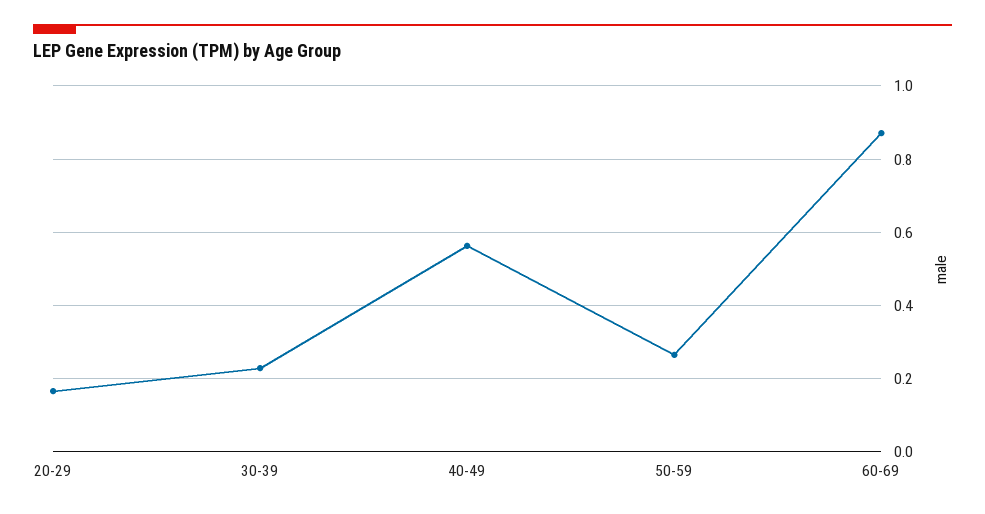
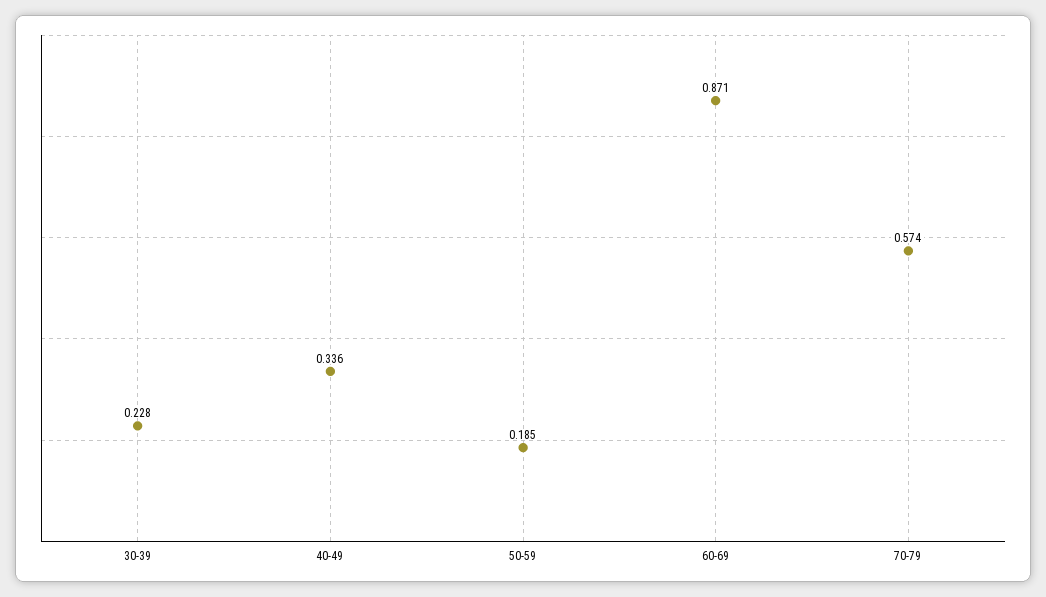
20-29: 0.16 -> none
40-49: 0.56 -> 0.336
50-59: 0.26 -> 0.185
70-79: none -> 0.574

